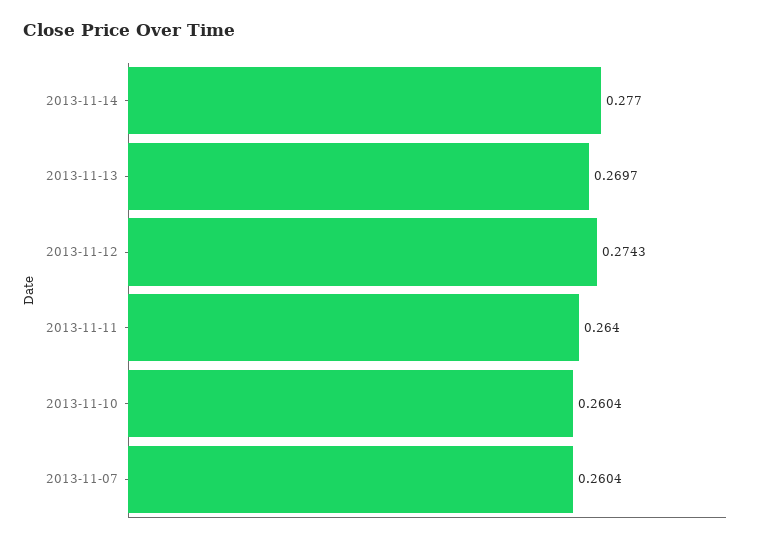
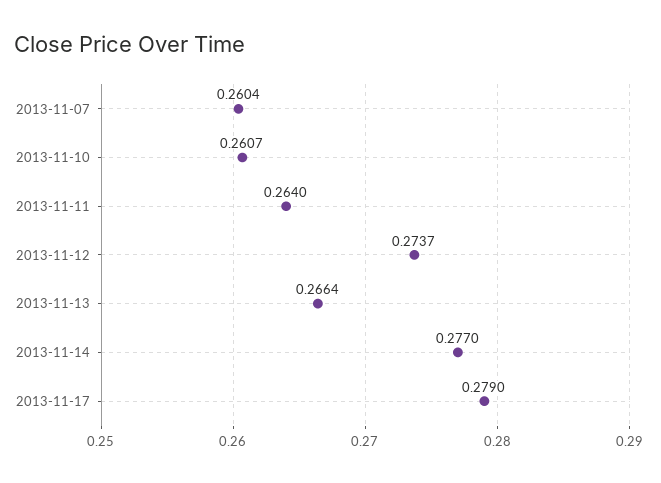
2013-11-13: 0.2697 -> 0.2664
2013-11-12: 0.2743 -> 0.2737
2013-11-10: 0.2604 -> 0.2607
2013-11-17: none -> 0.279

